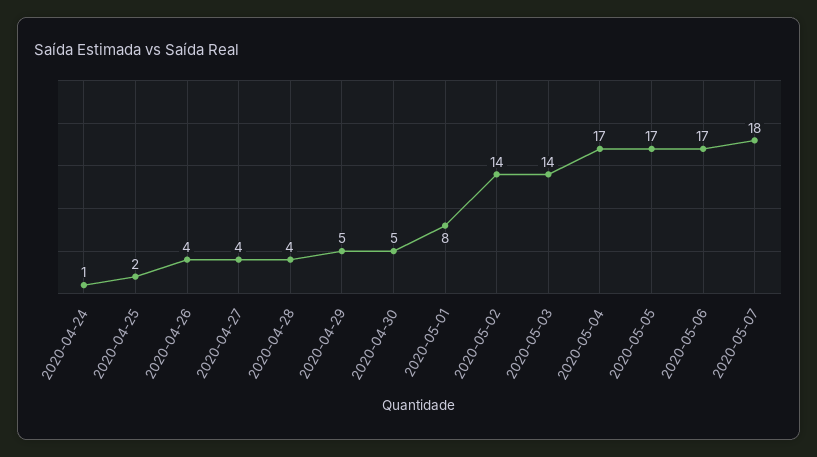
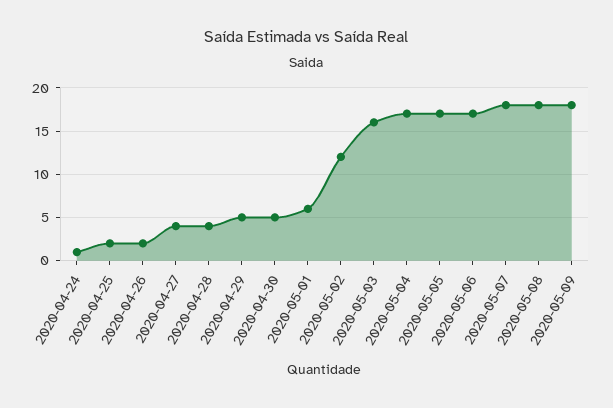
2020-04-26: 4 -> 2
2020-05-01: 8 -> 6
2020-05-02: 14 -> 12
2020-05-03: 14 -> 16
2020-05-08: none -> 18
2020-05-09: none -> 18

